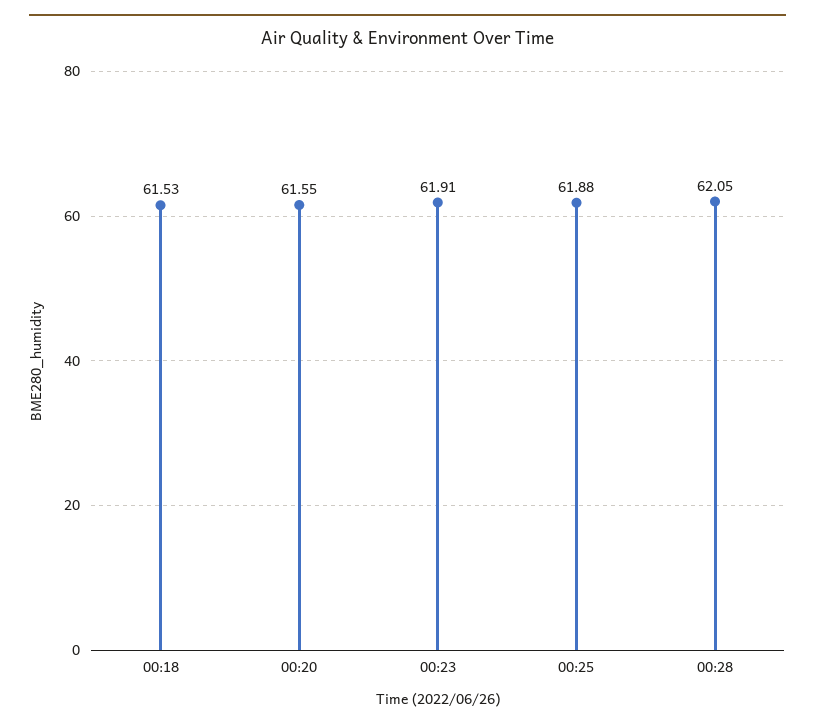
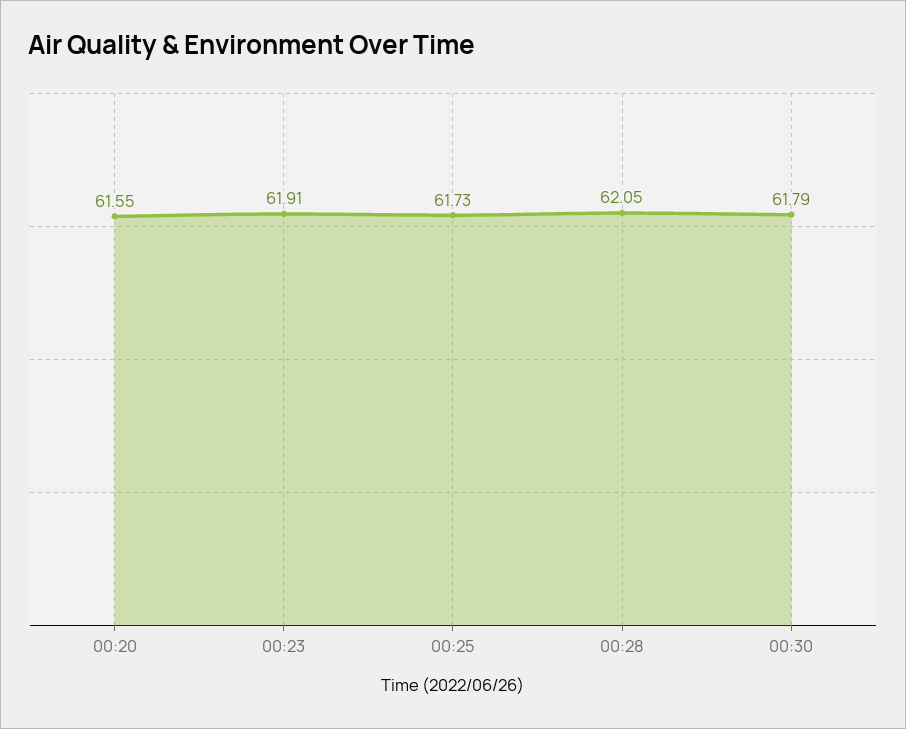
00:18: 61.53 -> none
00:25: 61.88 -> 61.73
00:30: none -> 61.79

